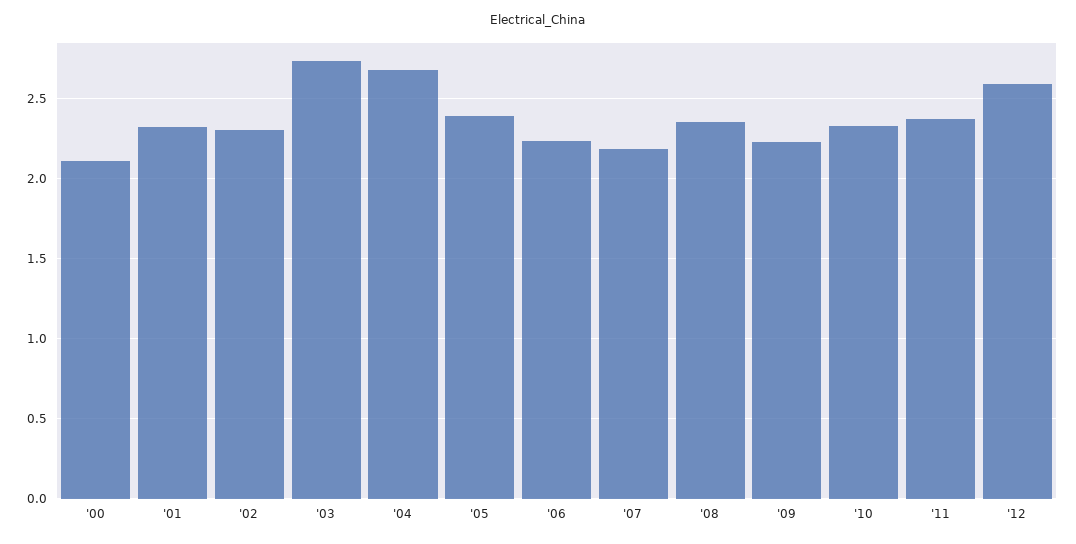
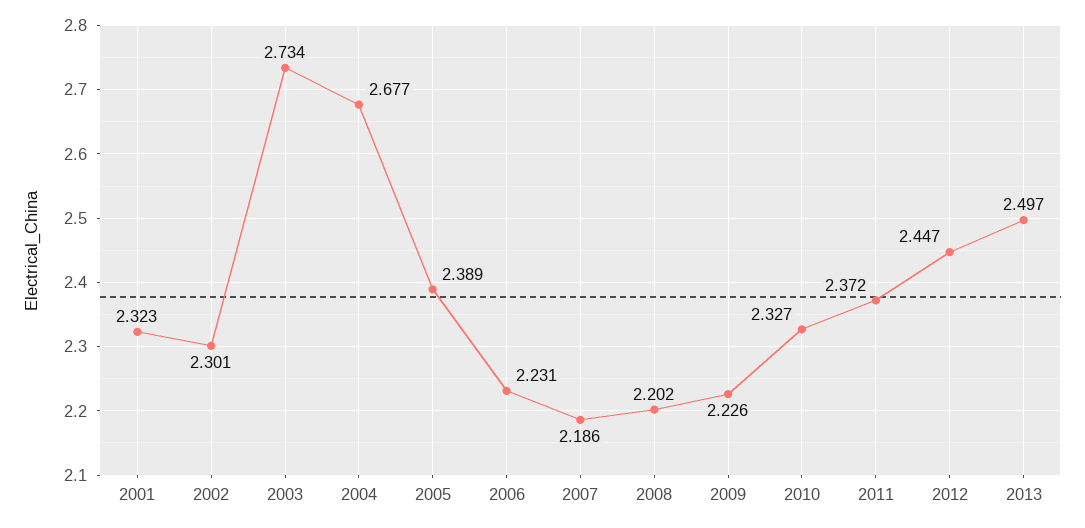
'00: 2.1 -> none
'08: 2.35 -> 2.202
'12: 2.6 -> 2.447
2013: none -> 2.497

